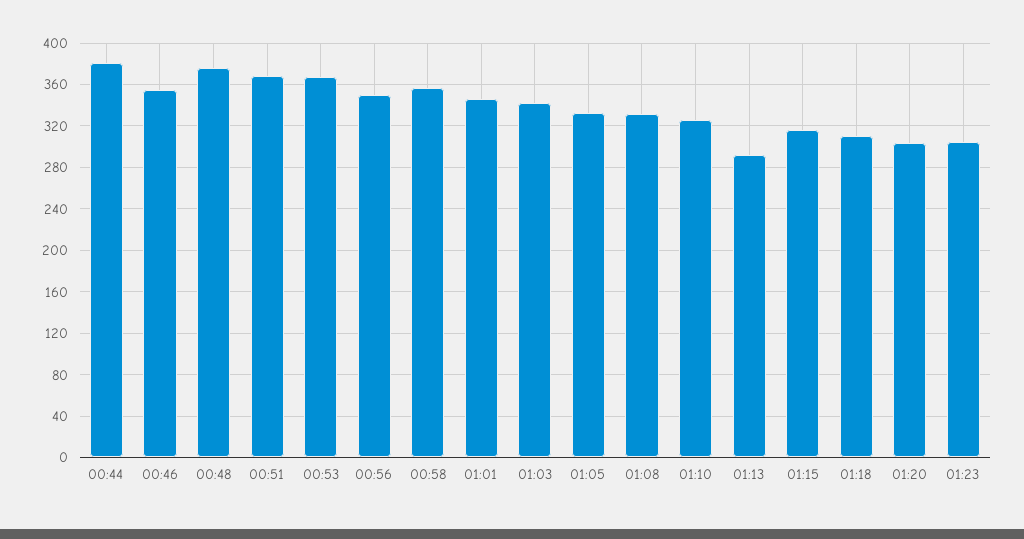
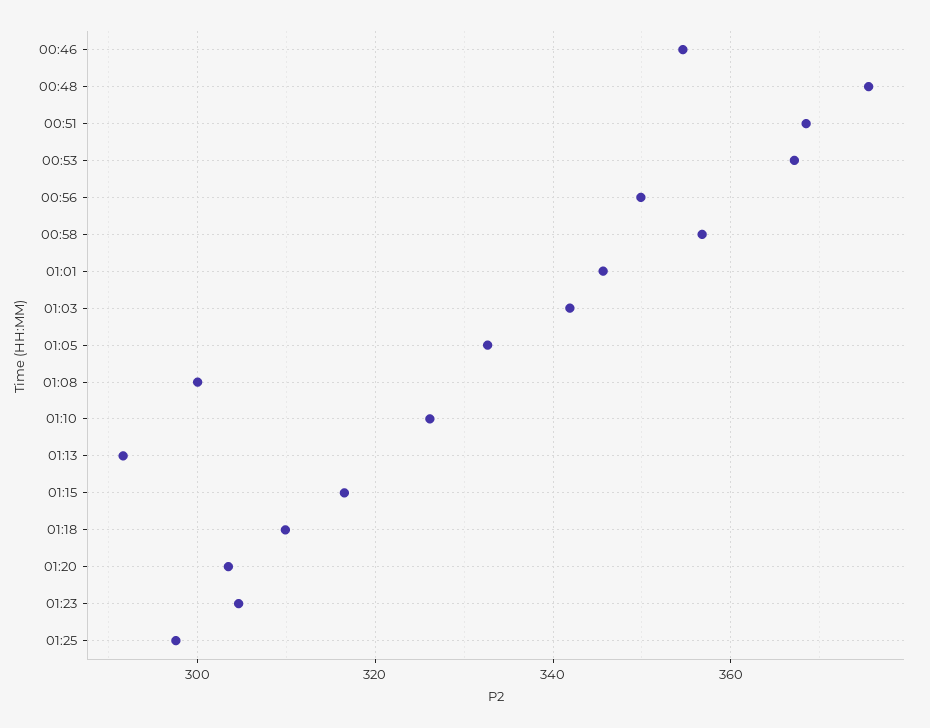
00:44: 380 -> none
01:08: 330 -> 300
01:25: none -> 298

